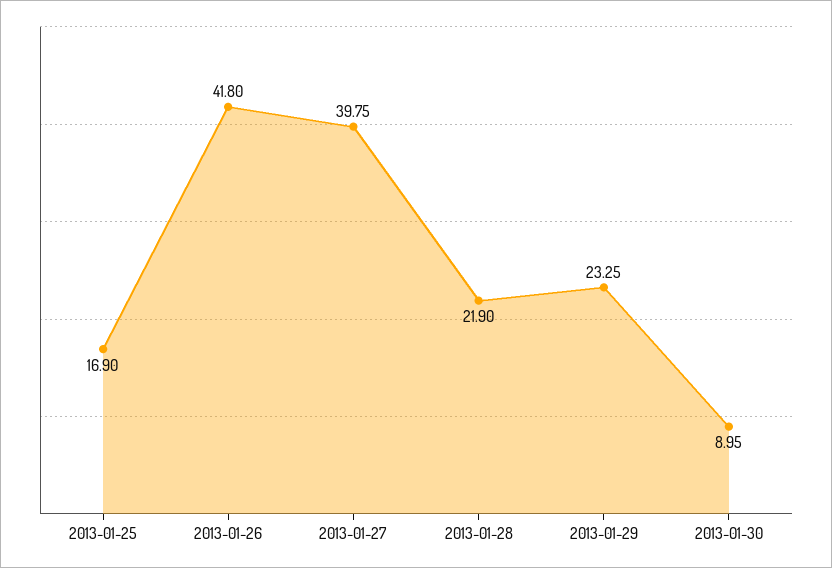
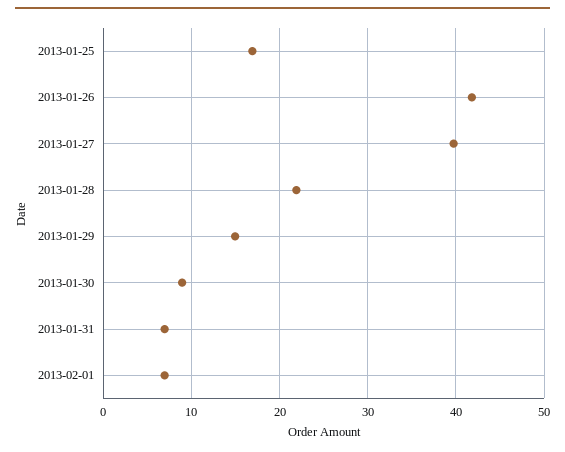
2013-01-29: 23.25 -> 15
2013-01-31: none -> 7
2013-02-01: none -> 7

